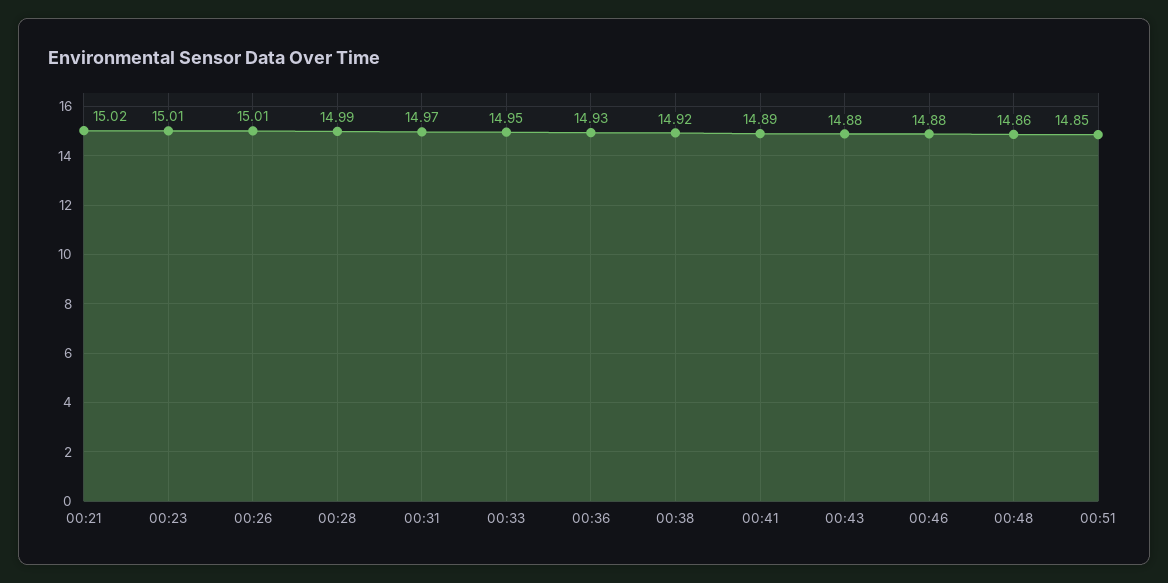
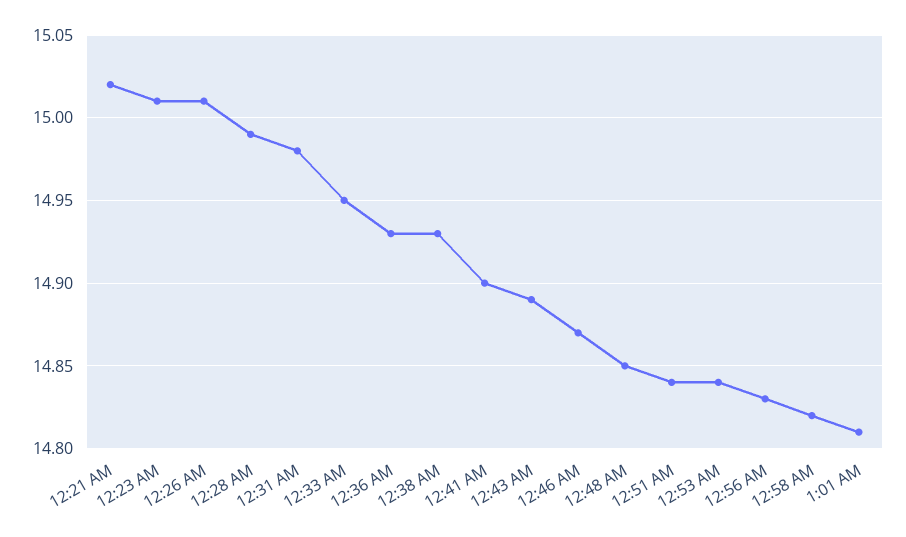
00:31: 14.97 -> 14.98
00:38: 14.92 -> 14.93
00:41: 14.89 -> 14.9
00:43: 14.88 -> 14.89
00:46: 14.88 -> 14.87
00:48: 14.86 -> 14.85
00:51: 14.85 -> 14.84
12:53 AM: none -> 14.84
12:56 AM: none -> 14.83
12:58 AM: none -> 14.82
1:01 AM: none -> 14.81

